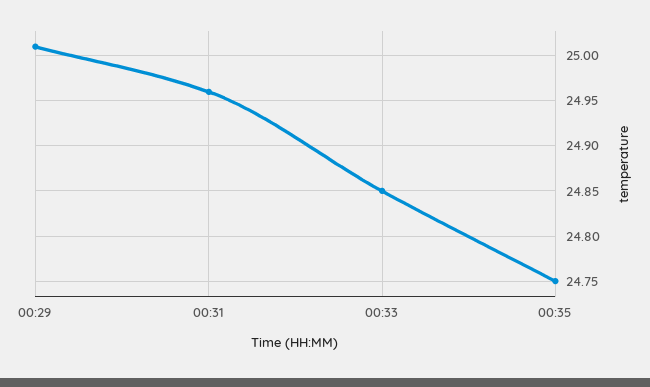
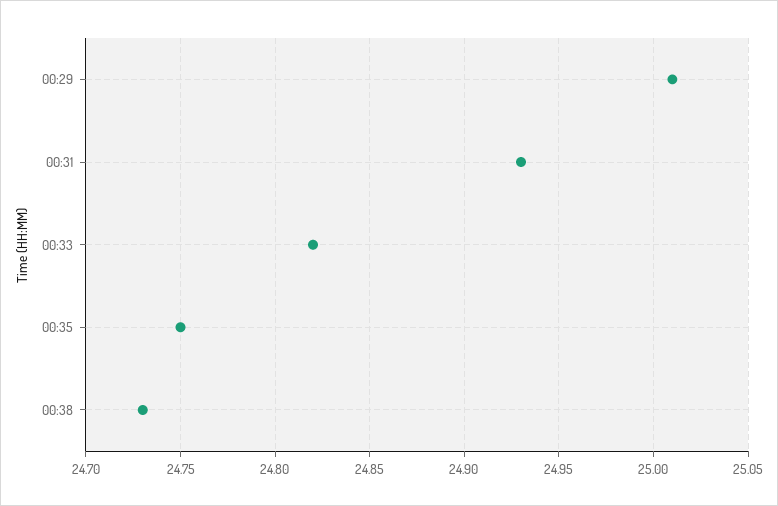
00:31: 24.96 -> 24.93
00:33: 24.85 -> 24.82
00:38: none -> 24.73

